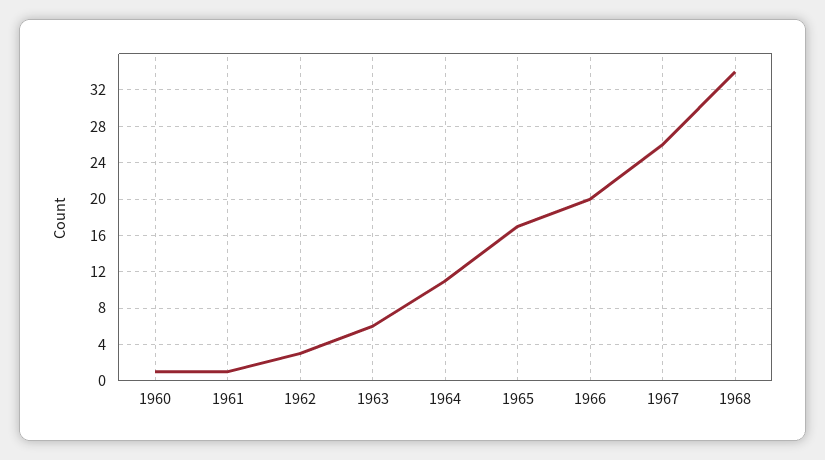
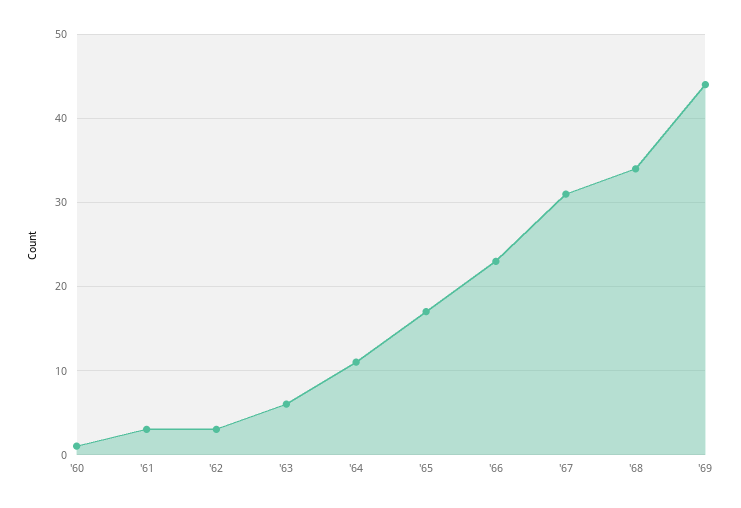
1961: 1 -> 3
1966: 20 -> 23
1967: 26 -> 31
'69: none -> 44

